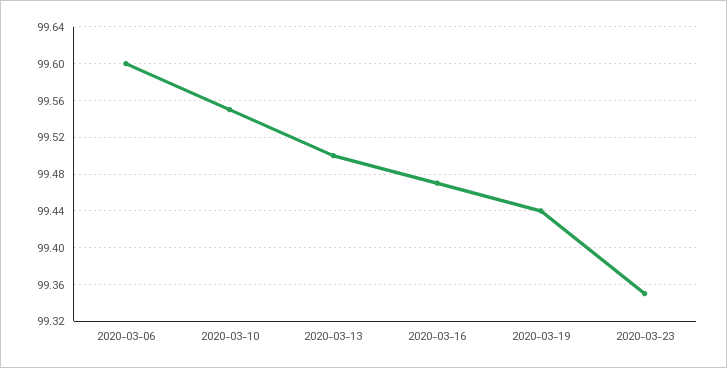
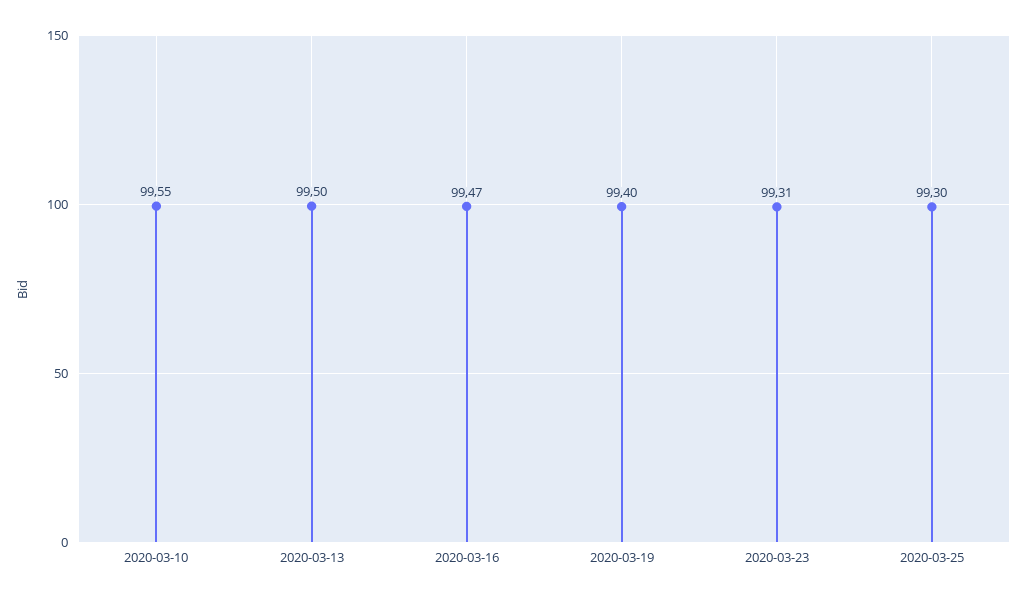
2020-03-06: 99.6 -> none
2020-03-19: 99.44 -> 99.4
2020-03-23: 99.35 -> 99.31
2020-03-25: none -> 99.3

